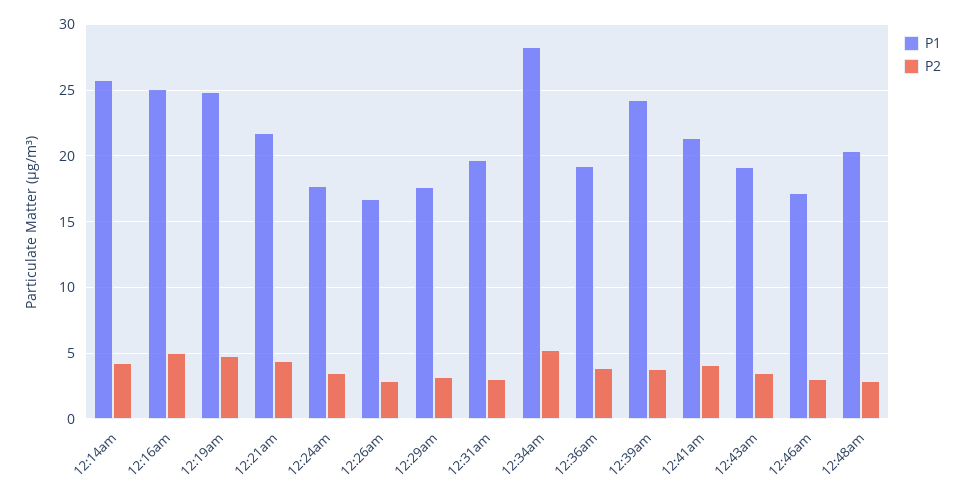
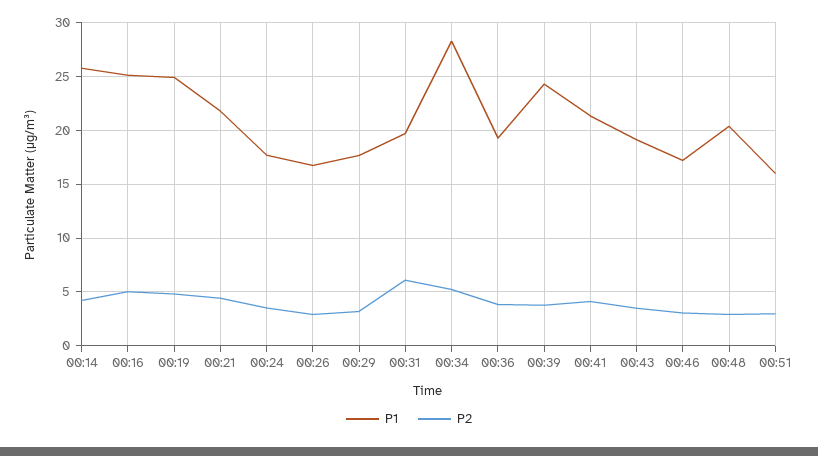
P2, 12:31am: 3 -> 6
P1, 00:51: none -> 16
P2, 00:51: none -> 3

